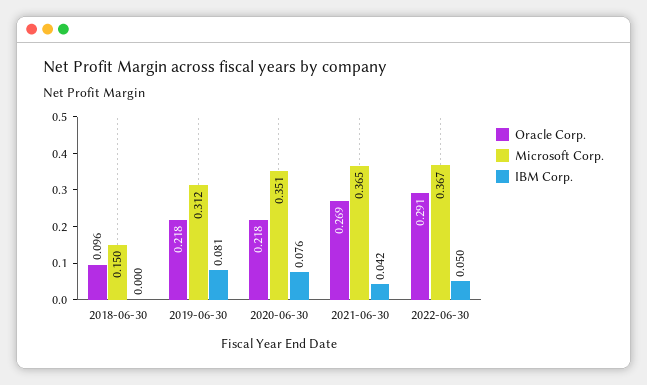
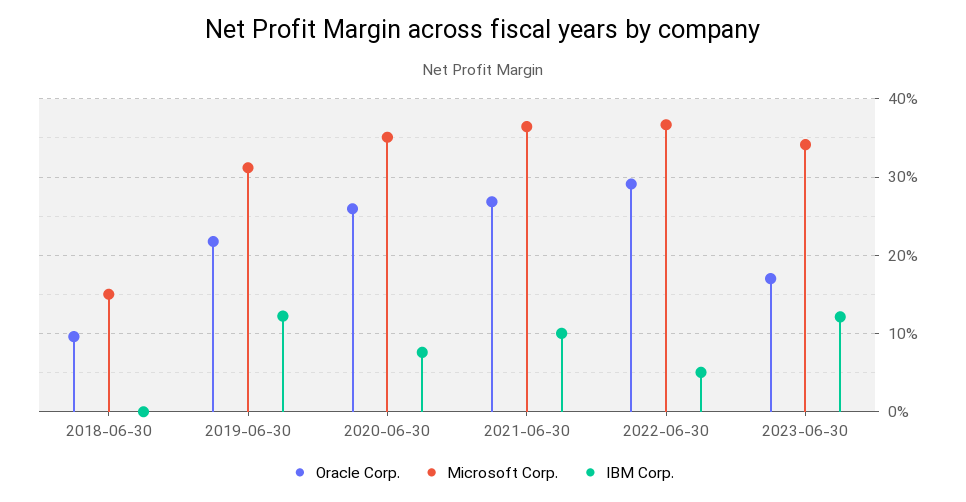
IBM Corp., 2019-06-30: 0.081 -> 0.12
Oracle Corp., 2020-06-30: 0.218 -> 0.26
IBM Corp., 2021-06-30: 0.042 -> 0.1
Oracle Corp., 2023-06-30: none -> 0.17
Microsoft Corp., 2023-06-30: none -> 0.34
IBM Corp., 2023-06-30: none -> 0.12

